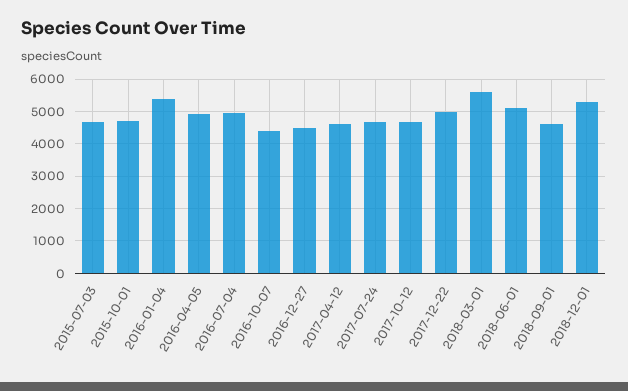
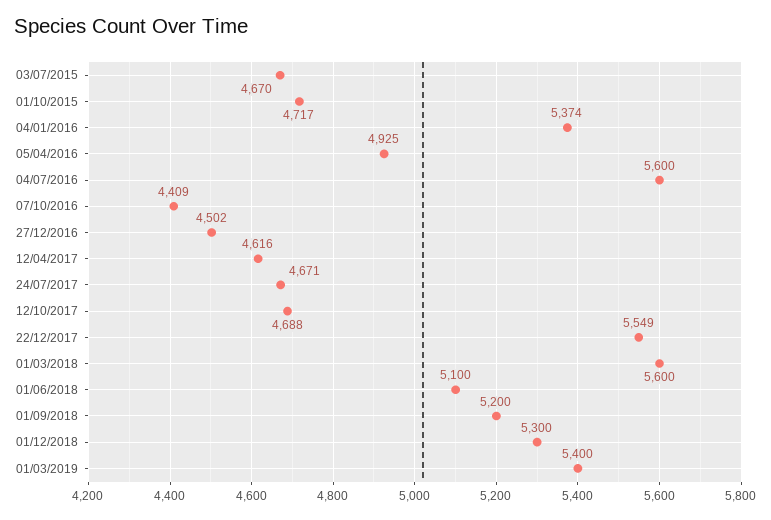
2016-07-04: 5000 -> 5600
2017-12-22: 5000 -> 5549
2018-09-01: 4600 -> 5200
01/03/2019: none -> 5400

